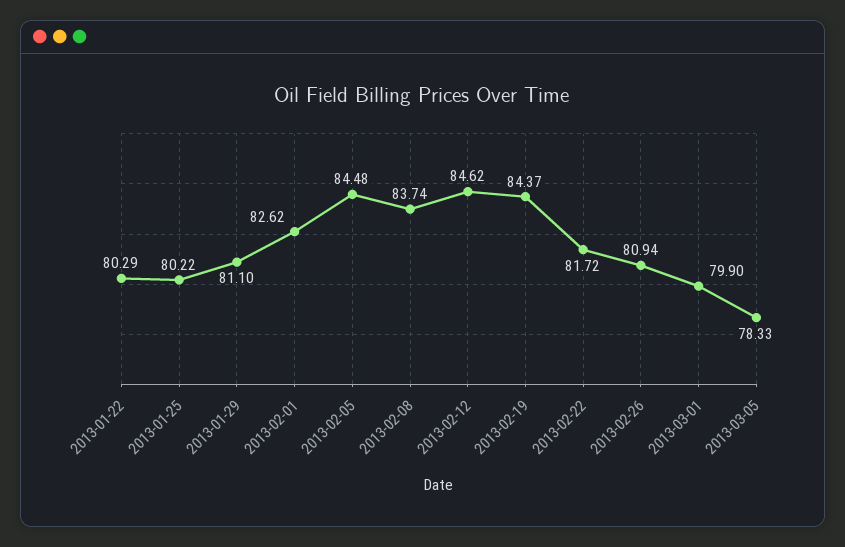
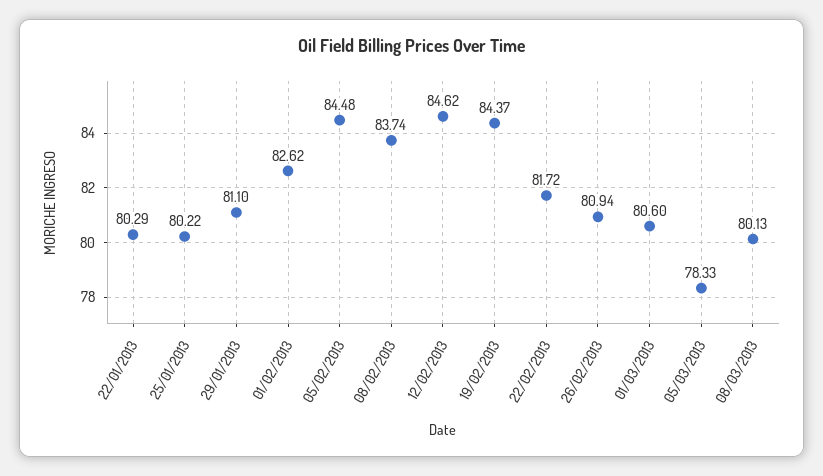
2013-03-01: 79.9 -> 80.6
08/03/2013: none -> 80.13

